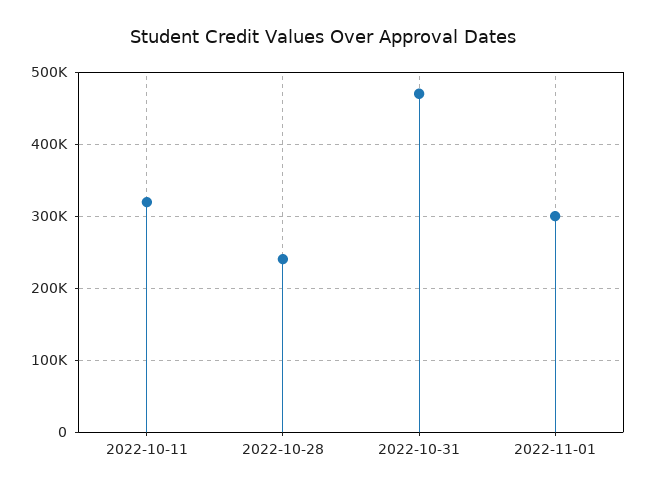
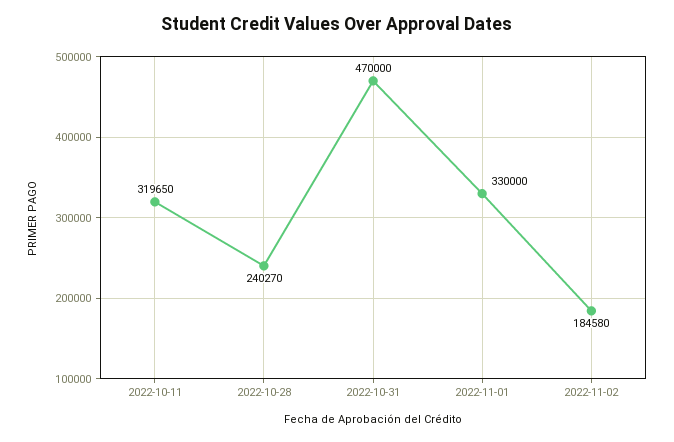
2022-11-01: 300000 -> 330000
2022-11-02: none -> 184580

